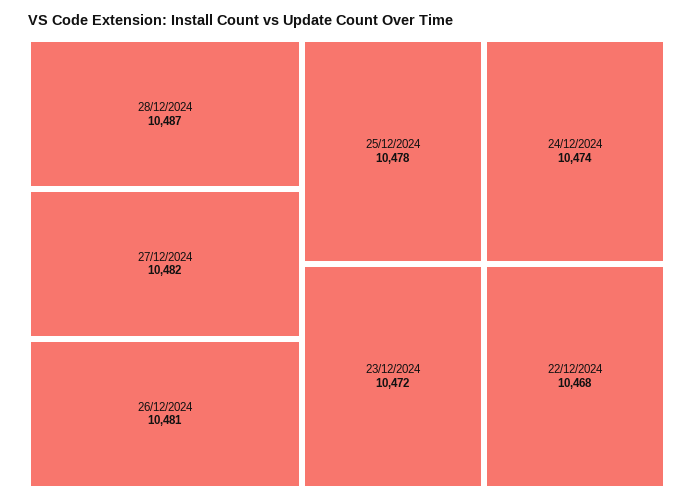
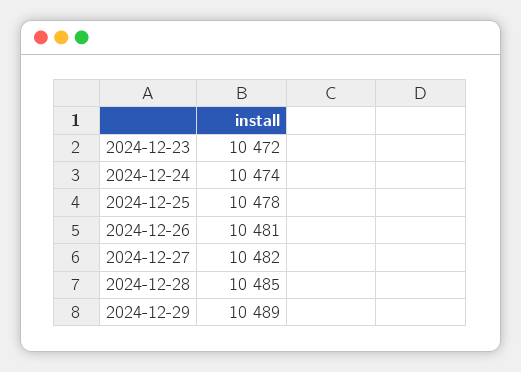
28/12/2024: 10487 -> 10485
22/12/2024: 10468 -> none
2024-12-29: none -> 10489

